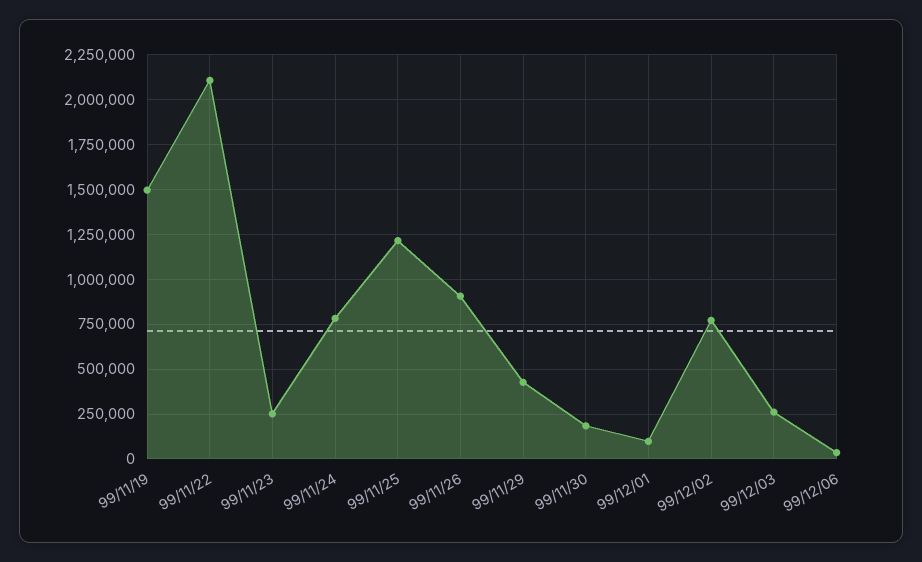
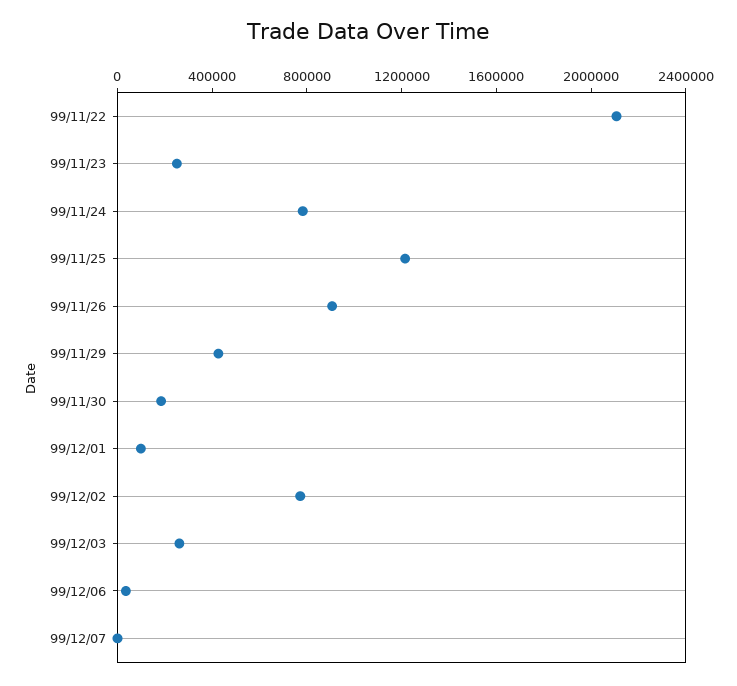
99/11/19: 1500000 -> none
99/12/07: none -> 0

